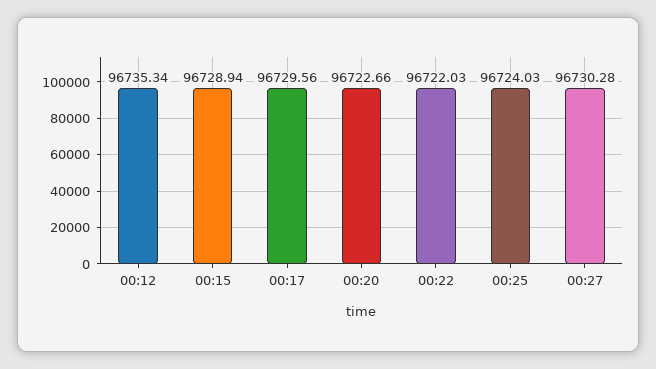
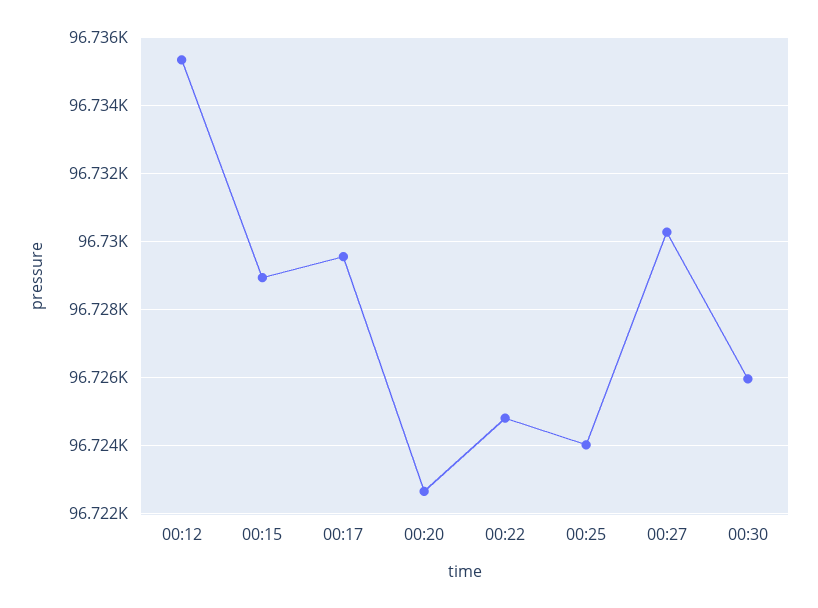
00:22: 96722.03 -> 96724.8
00:30: none -> 96726

